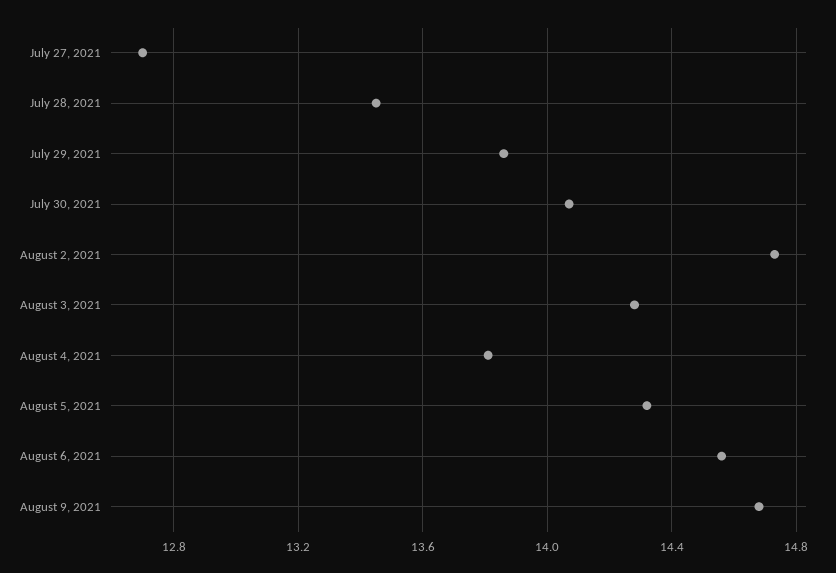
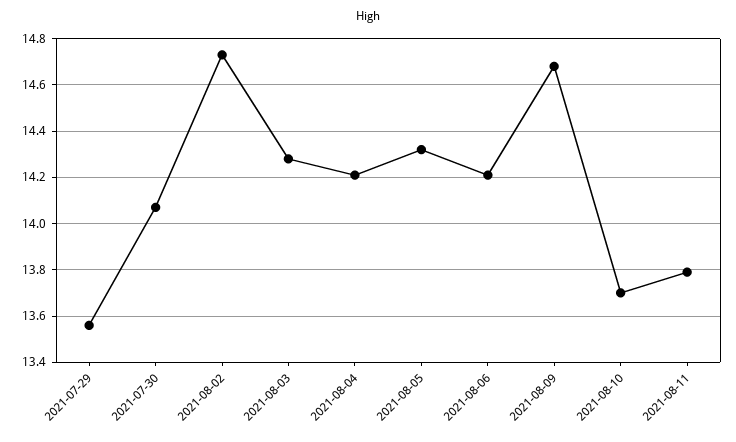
July 27, 2021: 12.7 -> none
July 28, 2021: 13.45 -> none
July 29, 2021: 13.85 -> 13.55
August 4, 2021: 13.8 -> 14.2
August 6, 2021: 14.55 -> 14.2
2021-08-10: none -> 13.7
2021-08-11: none -> 13.8

